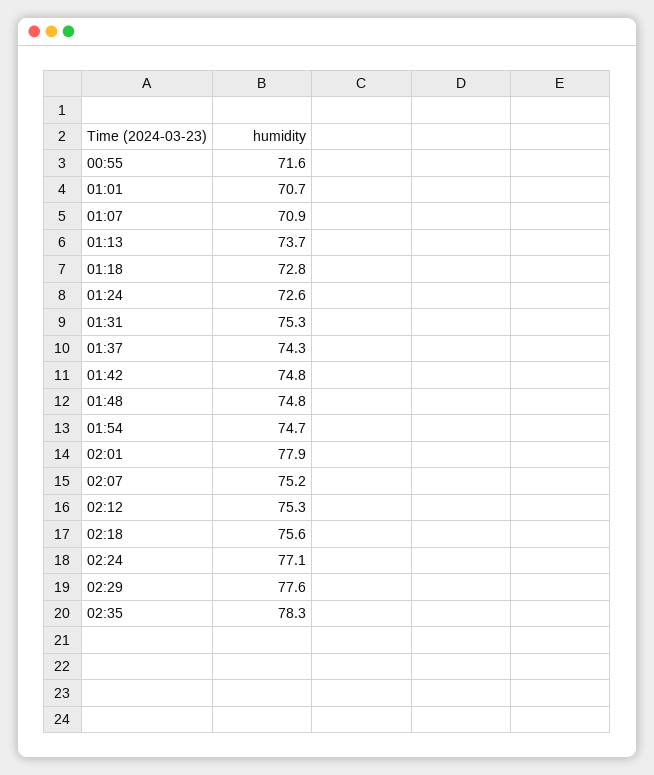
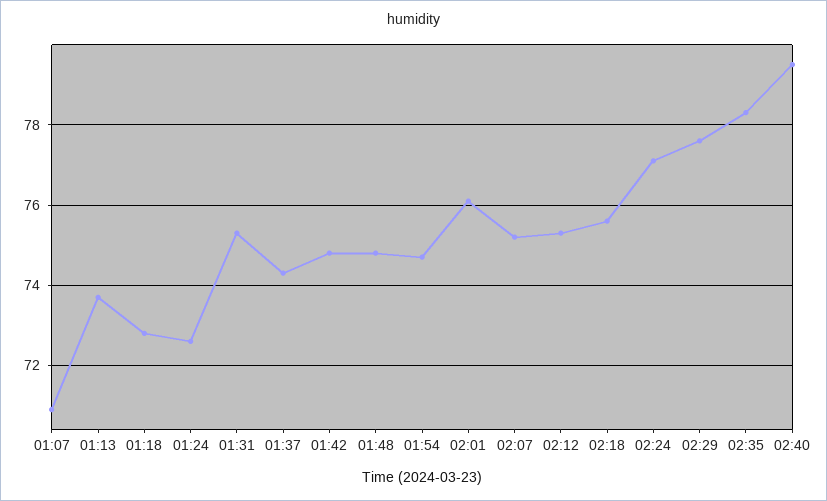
00:55: 71.6 -> none
01:01: 70.7 -> none
02:01: 77.9 -> 76
02:40: none -> 79.5

